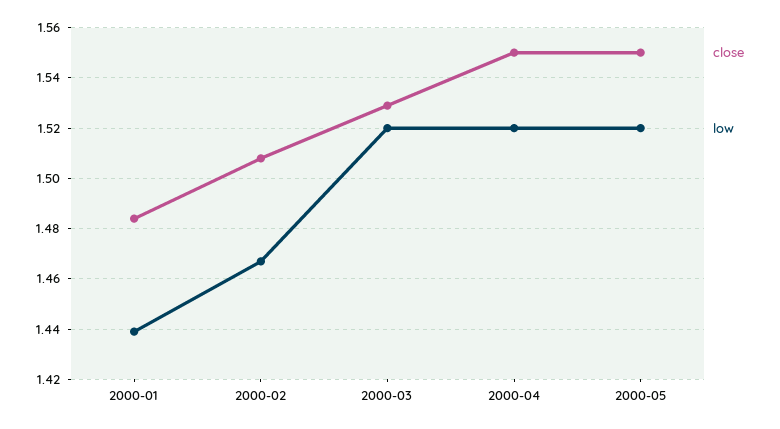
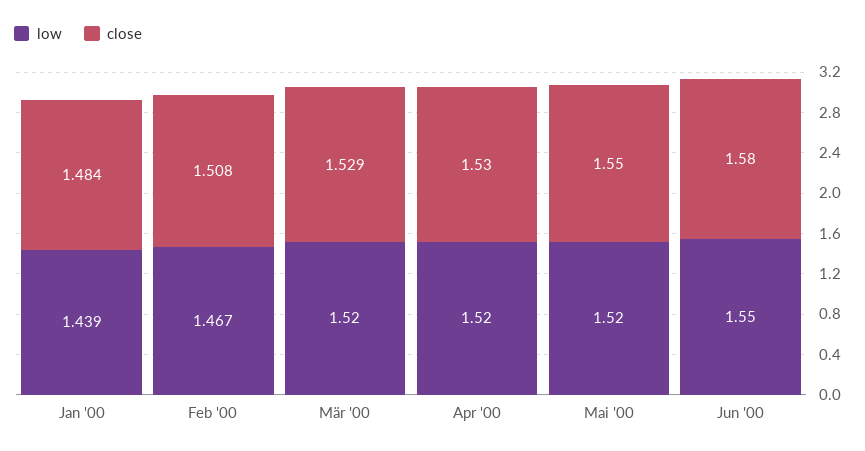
close, 2000-04: 1.55 -> 1.53
low, Jun '00: none -> 1.55
close, Jun '00: none -> 1.58

